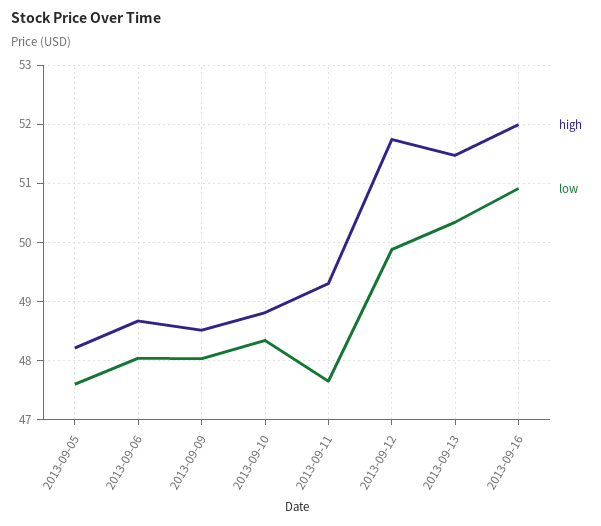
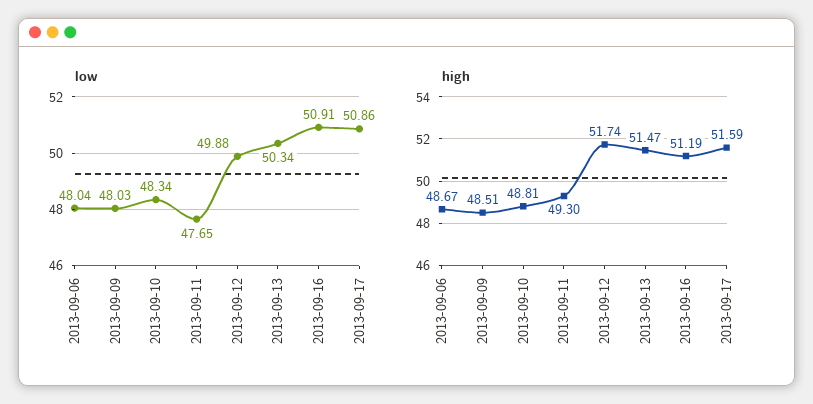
high, 2013-09-05: 48.2 -> none
low, 2013-09-05: 47.6 -> none
high, 2013-09-16: 52 -> 51.19
low, 2013-09-17: none -> 50.86
high, 2013-09-17: none -> 51.59

